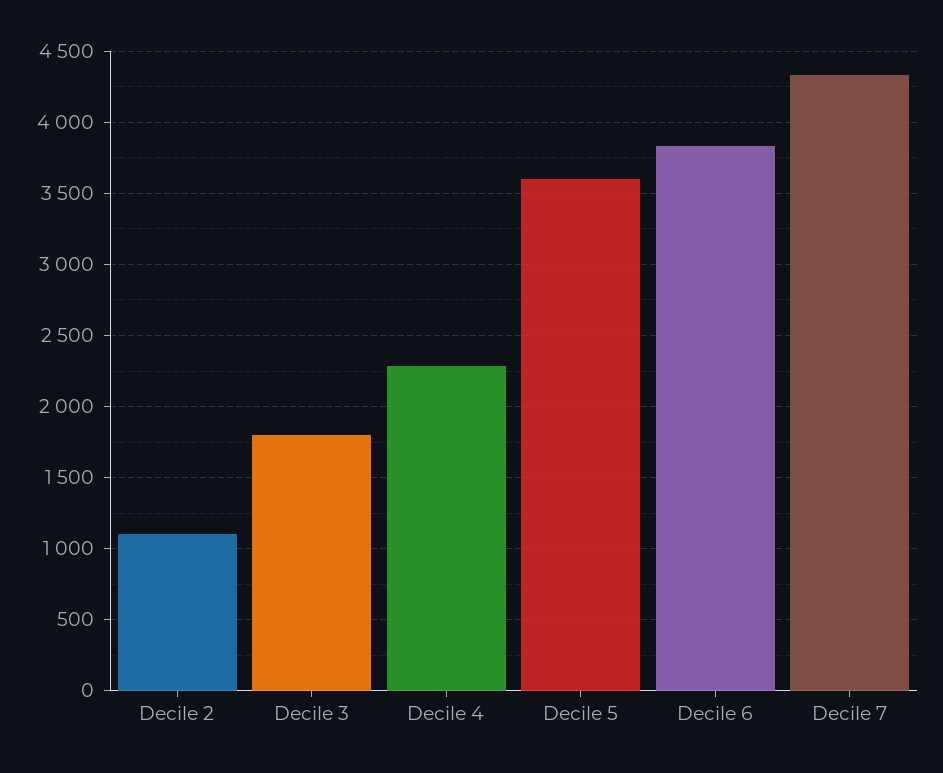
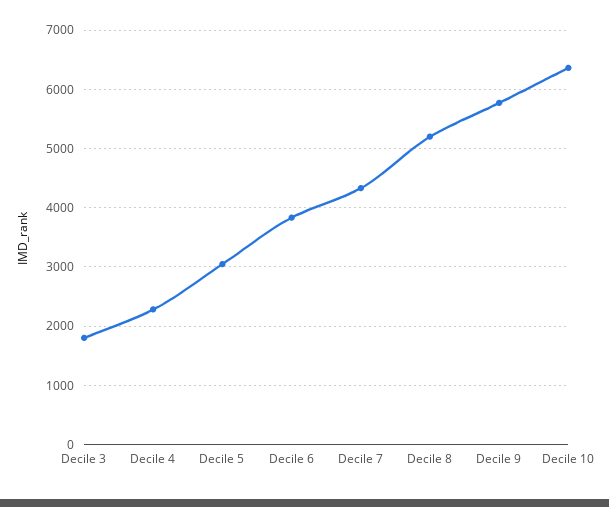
Decile 2: 1100 -> none
Decile 5: 3600 -> 3000
Decile 8: none -> 5200
Decile 9: none -> 5800
Decile 10: none -> 6400

